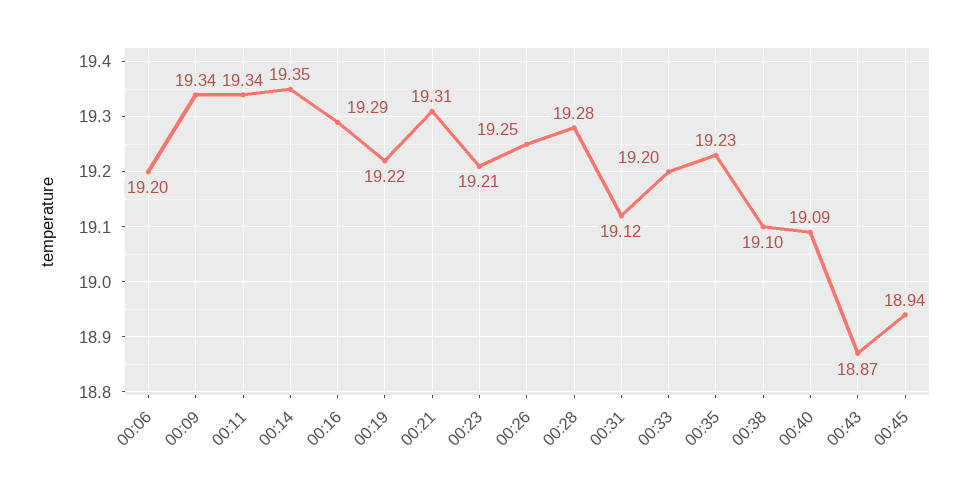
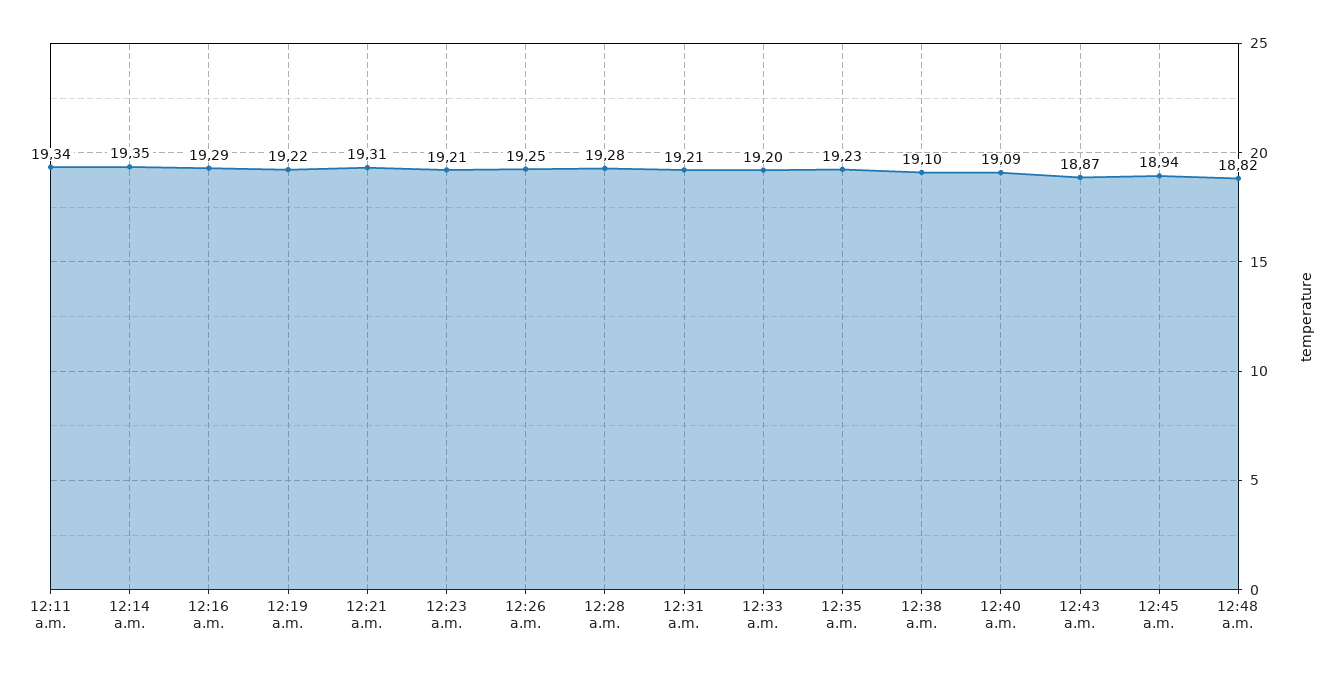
00:06: 19.2 -> none
00:09: 19.34 -> none
00:31: 19.12 -> 19.21
12:48 a.m.: none -> 18.82

